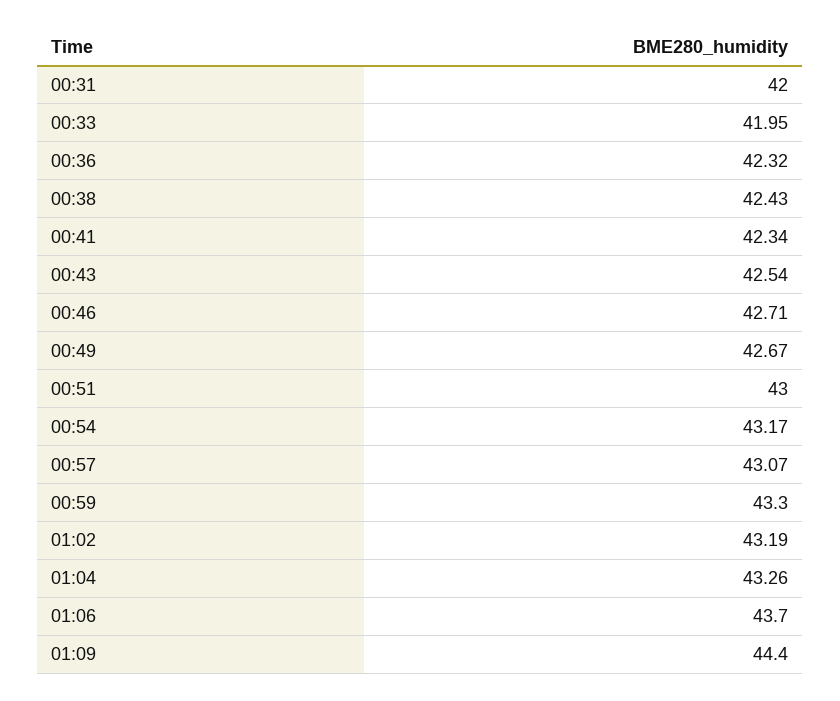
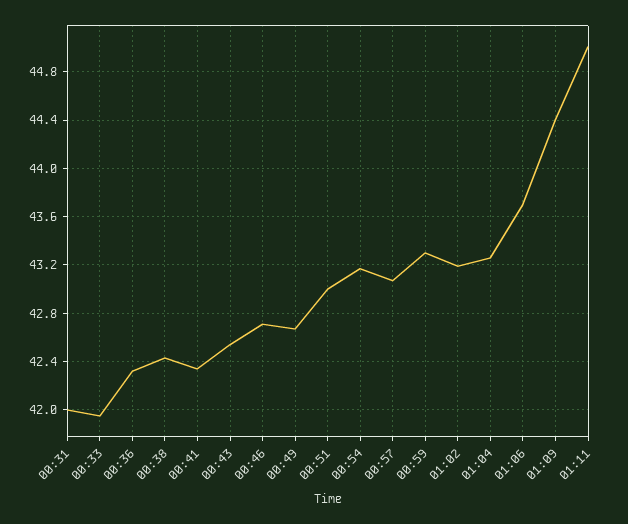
01:11: none -> 45

